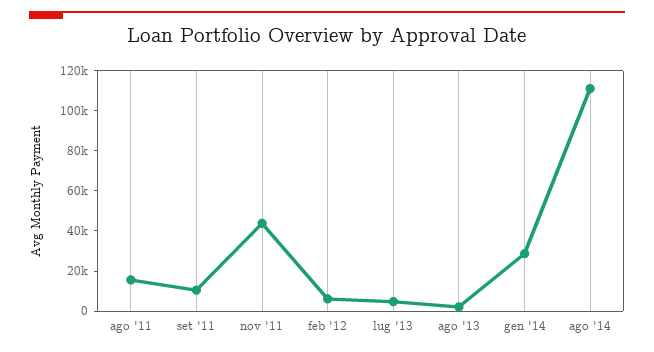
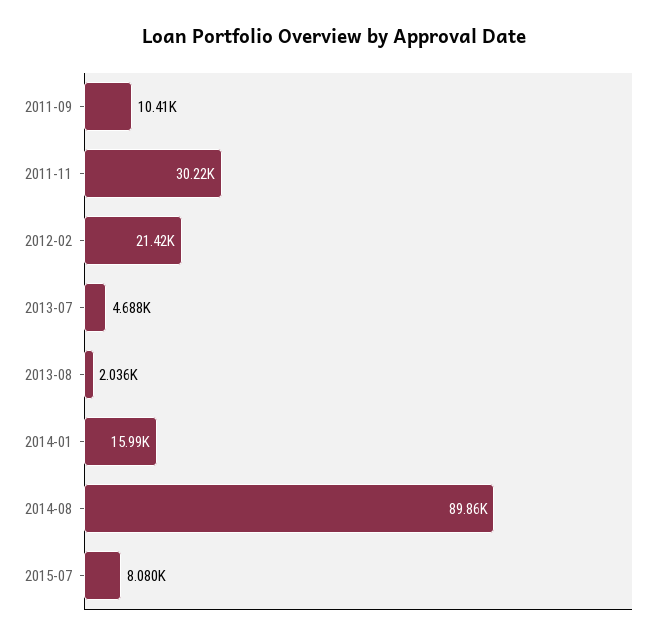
ago '11: 15000 -> none
nov '11: 45000 -> 30220
feb '12: 5000 -> 21420
gen '14: 30000 -> 15990
ago '14: 110000 -> 89860
2015-07: none -> 8080

